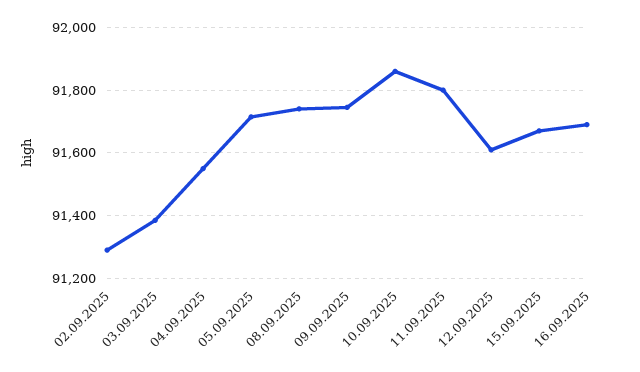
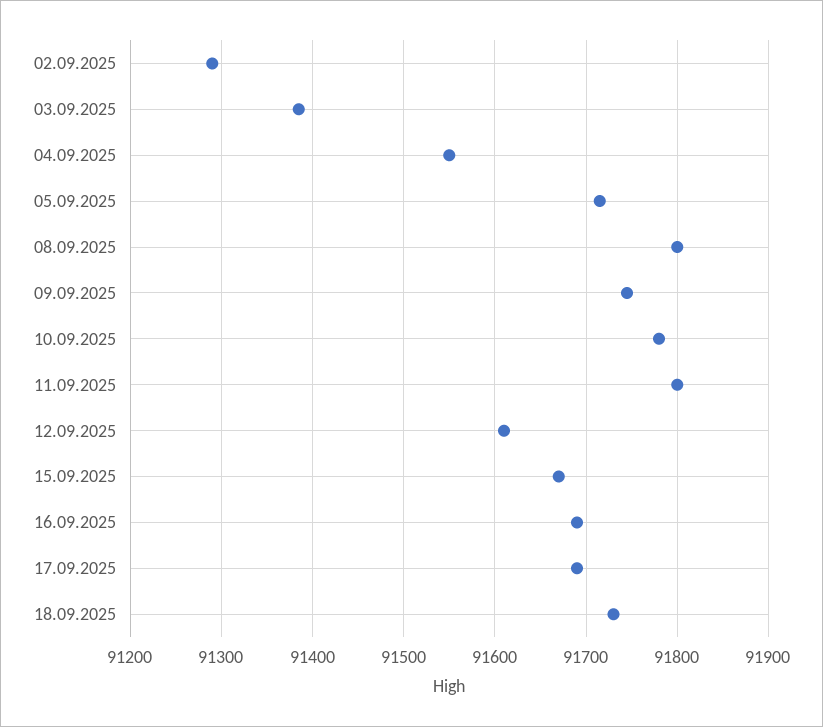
08.09.2025: 91740 -> 91800
10.09.2025: 91860 -> 91780
17.09.2025: none -> 91690
18.09.2025: none -> 91730

